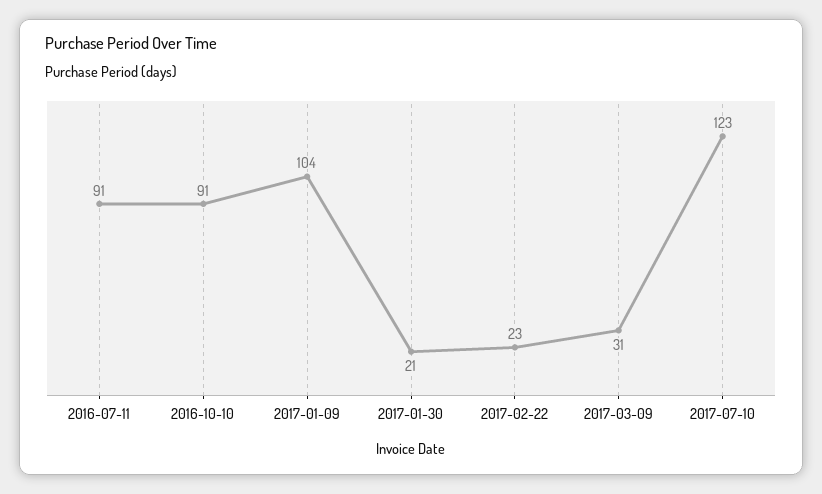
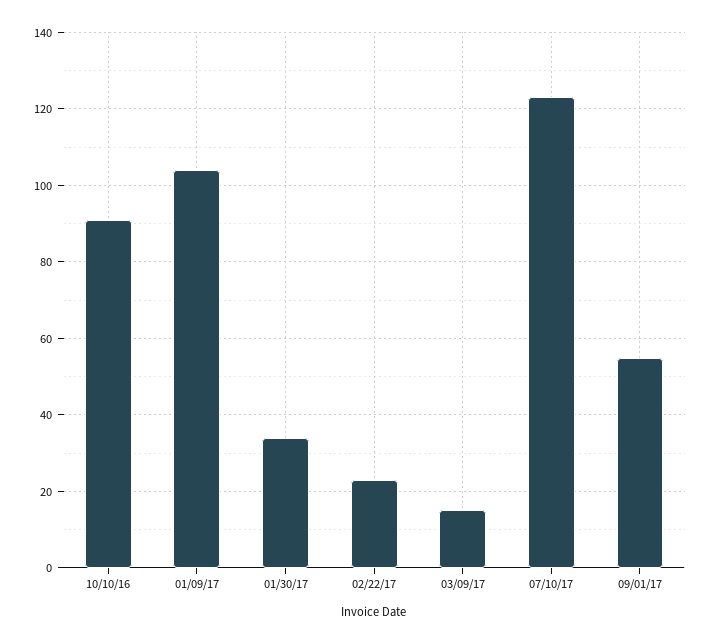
2016-07-11: 91 -> none
2017-01-30: 21 -> 35
2017-03-09: 31 -> 15
09/01/17: none -> 55

